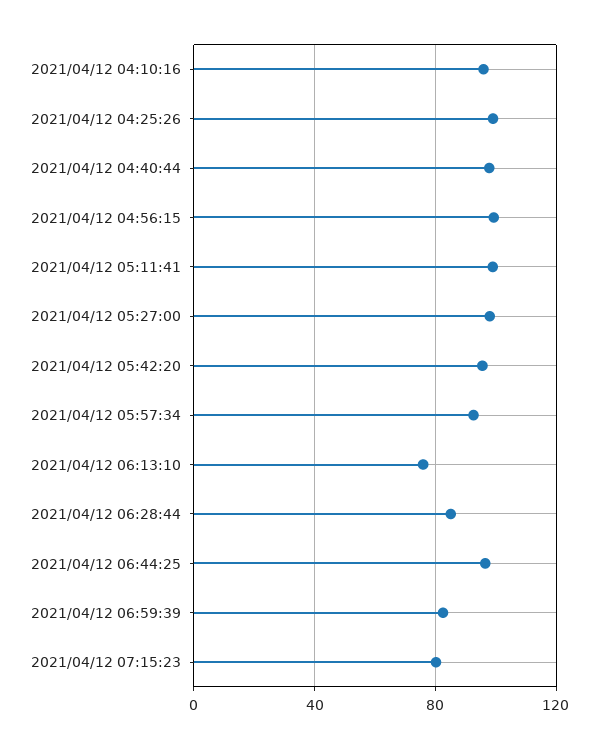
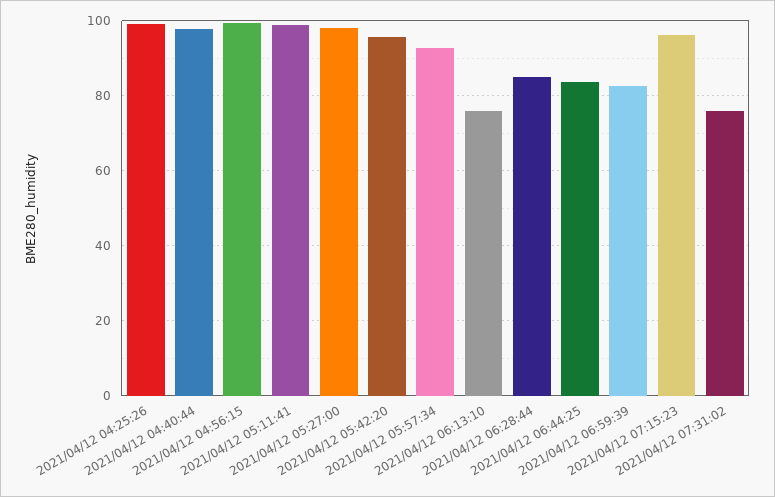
2021/04/12 04:10:16: 95 -> none
2021/04/12 06:44:25: 95 -> 84
2021/04/12 07:15:23: 80 -> 96
2021/04/12 07:31:02: none -> 76

